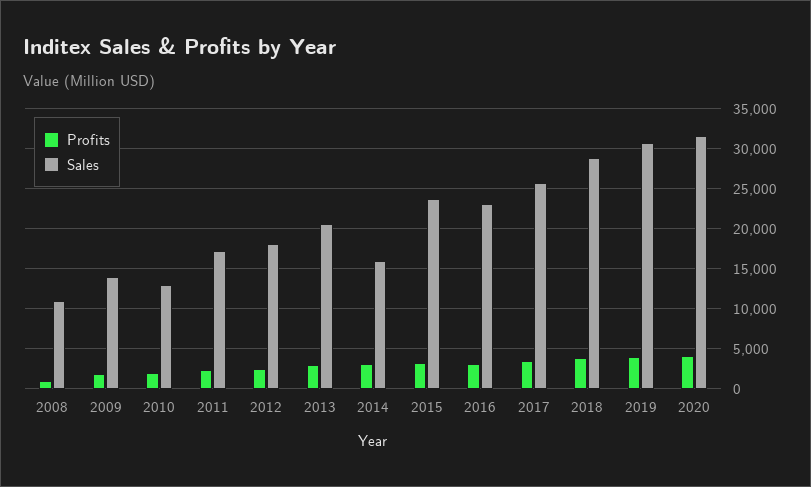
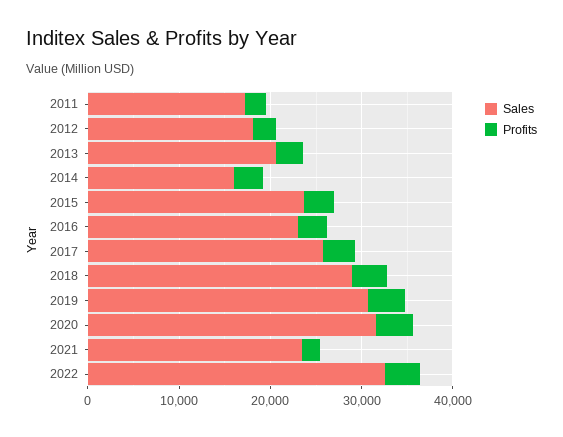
Profits, 2008: 1000 -> none
Sales, 2008: 11000 -> none
Profits, 2009: 2000 -> none
Sales, 2009: 14000 -> none
Profits, 2010: 2000 -> none
Sales, 2010: 13000 -> none
Sales, 2021: none -> 24000
Profits, 2021: none -> 2000
Sales, 2022: none -> 32000
Profits, 2022: none -> 4000

